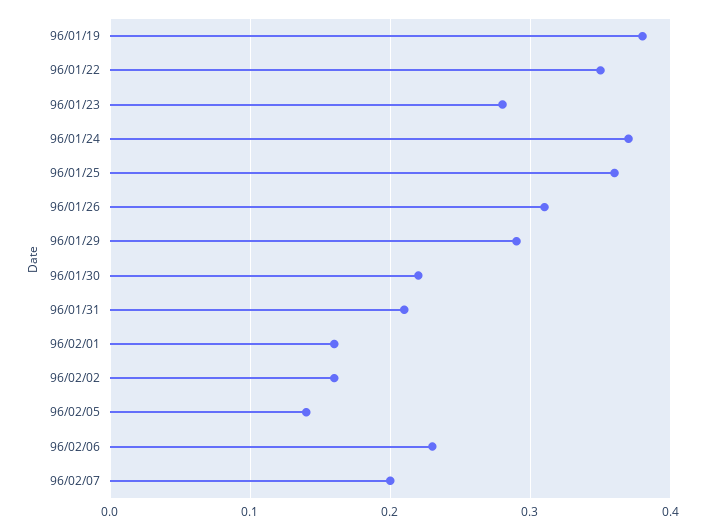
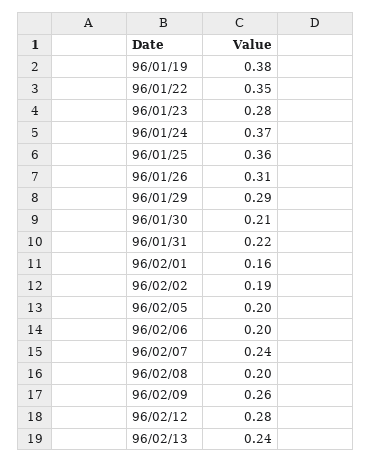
96/01/30: 0.22 -> 0.21
96/01/31: 0.21 -> 0.22
96/02/02: 0.16 -> 0.19
96/02/05: 0.14 -> 0.2
96/02/06: 0.23 -> 0.2
96/02/07: 0.2 -> 0.24
96/02/08: none -> 0.2
96/02/09: none -> 0.26
96/02/12: none -> 0.28
96/02/13: none -> 0.24

